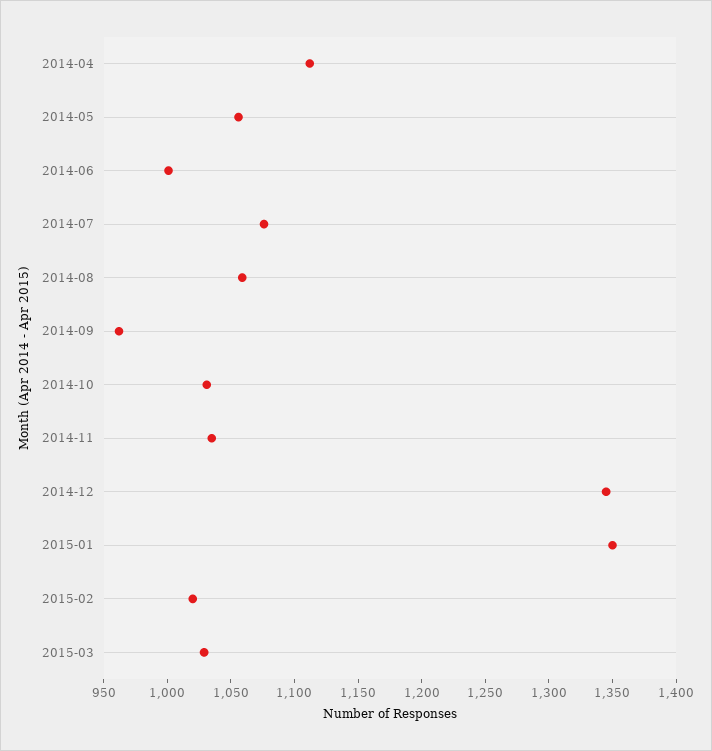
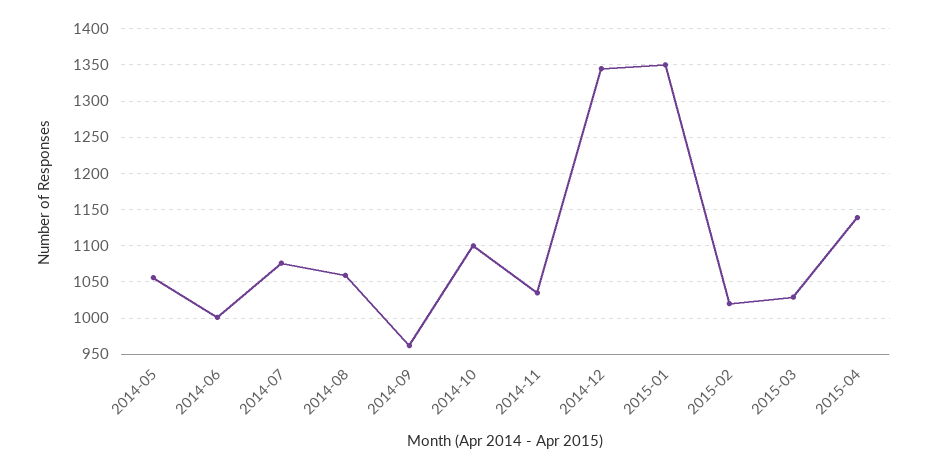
2014-04: 1110 -> none
2014-10: 1030 -> 1100
2015-04: none -> 1140

